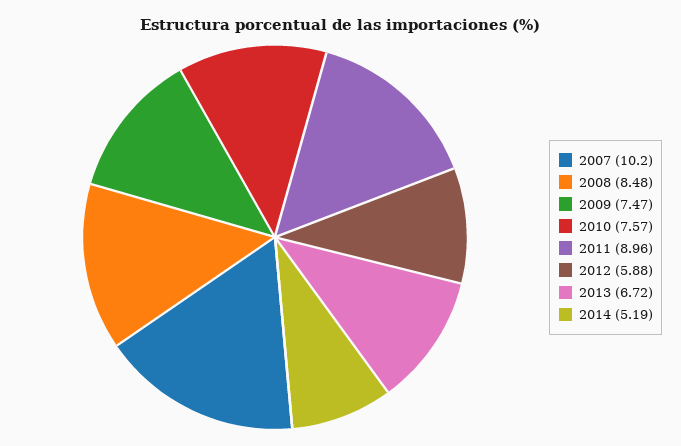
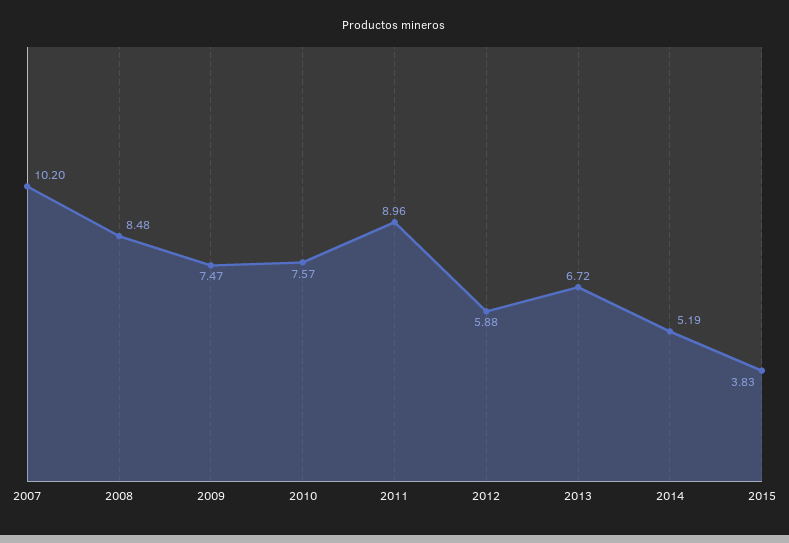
2015: none -> 3.83

